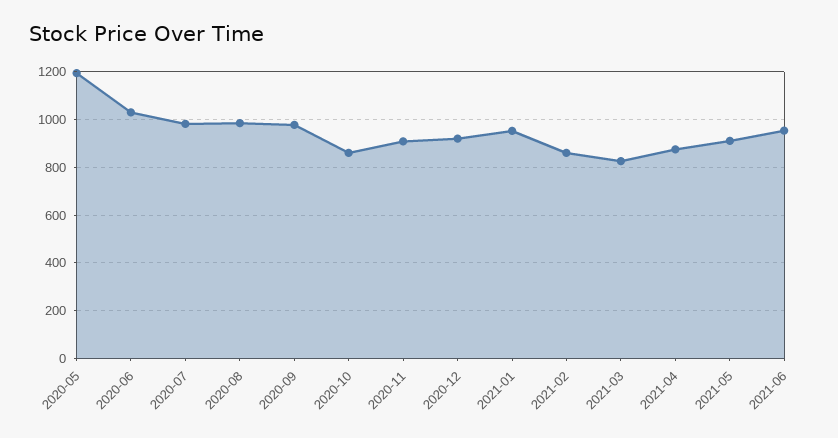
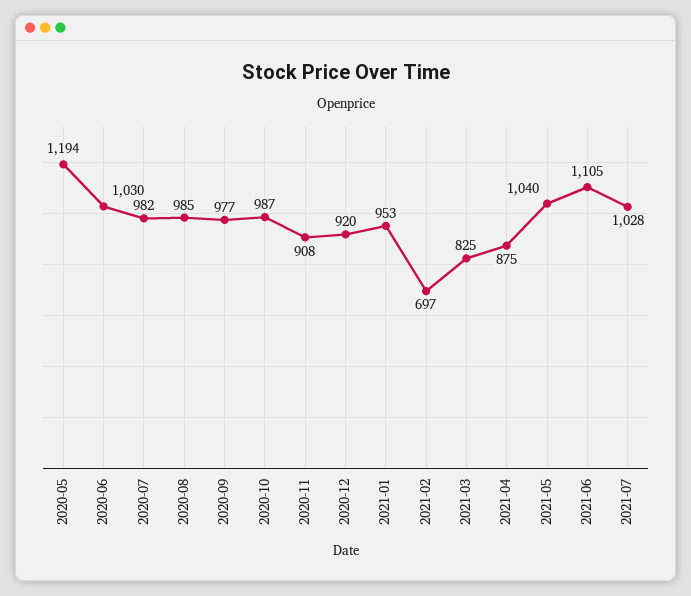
2020-10: 850 -> 987
2021-02: 850 -> 697
2021-05: 900 -> 1040
2021-06: 950 -> 1105
2021-07: none -> 1028

